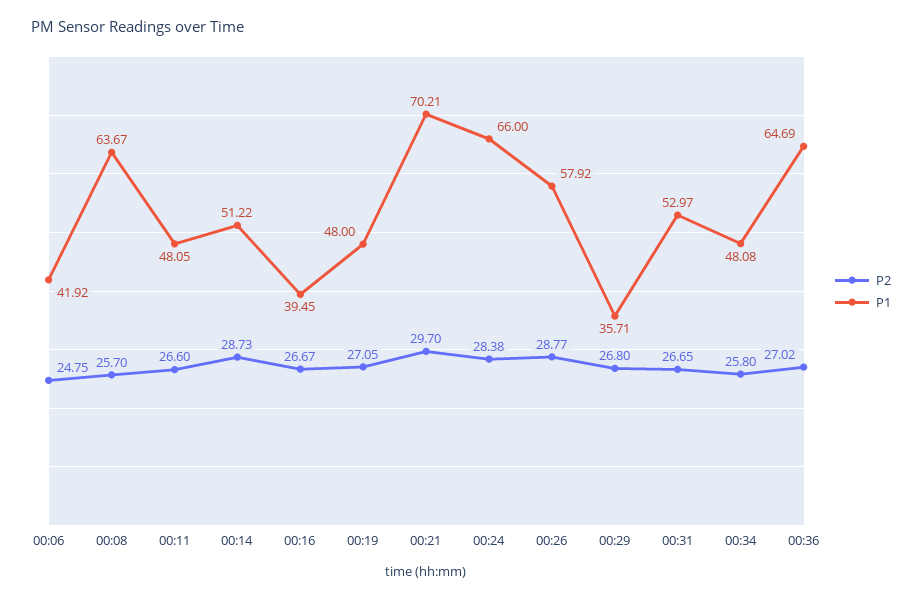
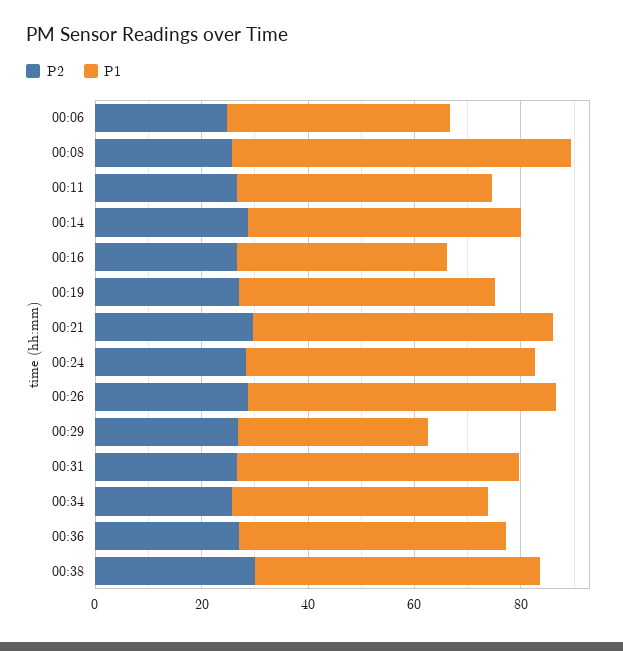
P1, 00:21: 70.21 -> 55
P1, 00:24: 66 -> 55
P1, 00:36: 64.69 -> 50
P2, 00:38: none -> 30
P1, 00:38: none -> 55

